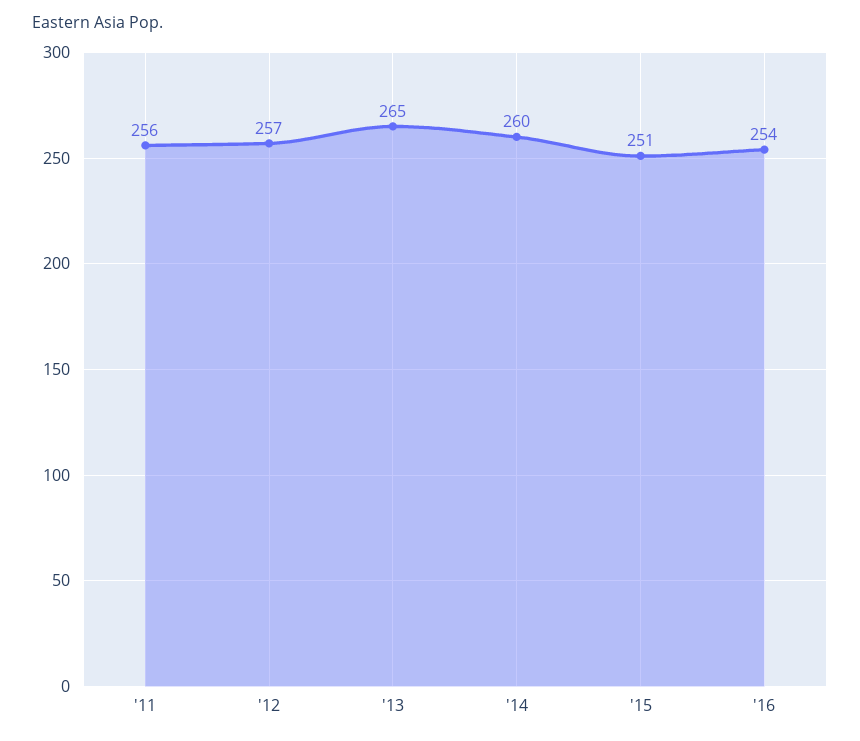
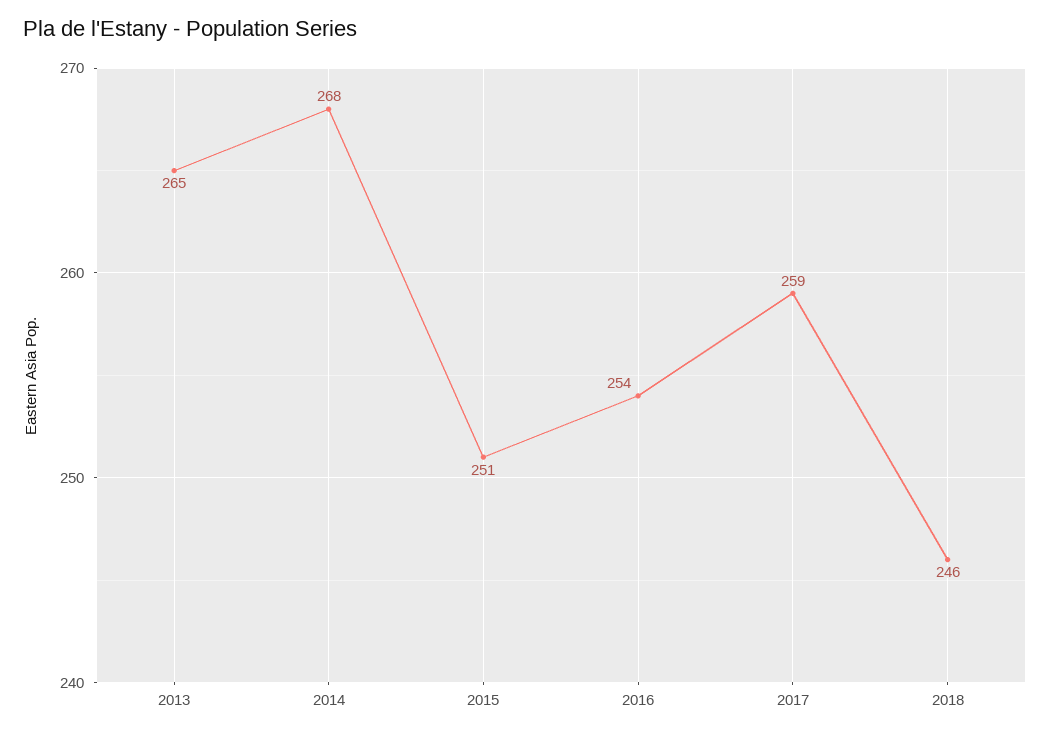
'11: 256 -> none
'12: 257 -> none
'14: 260 -> 268
2017: none -> 259
2018: none -> 246

